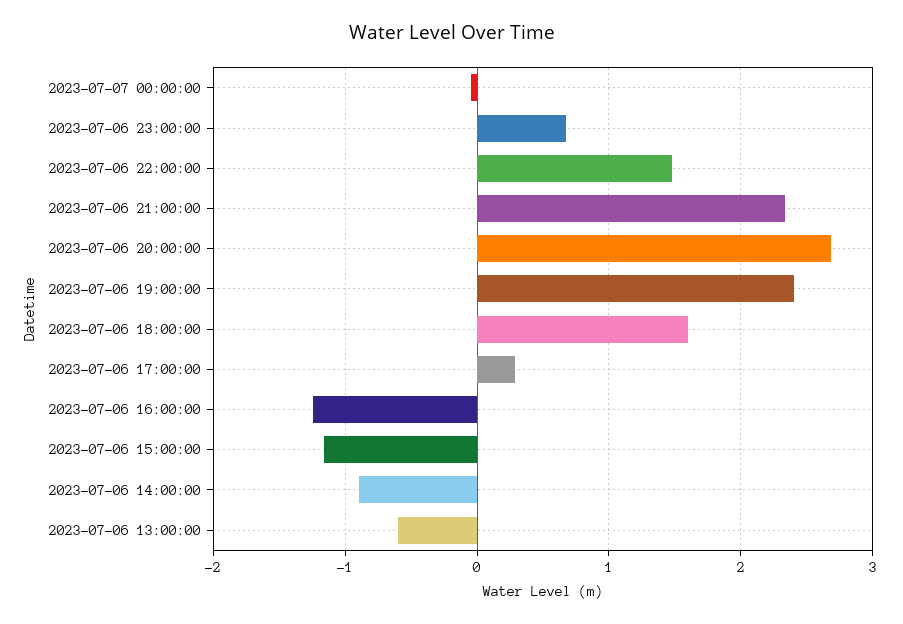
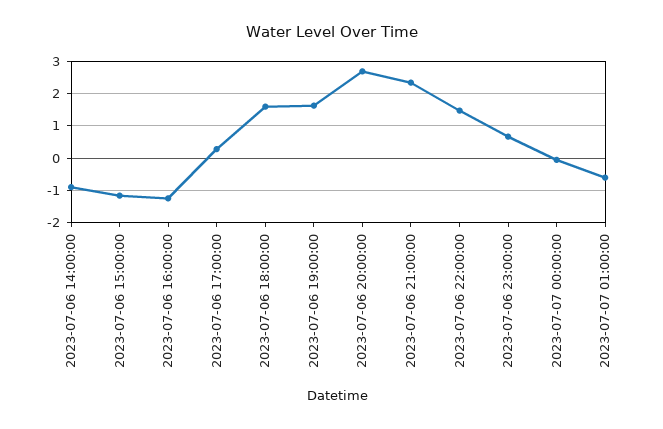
2023-07-06 19:00:00: 2.4 -> 1.6
2023-07-06 13:00:00: -0.6 -> none
2023-07-07 01:00:00: none -> -0.6

